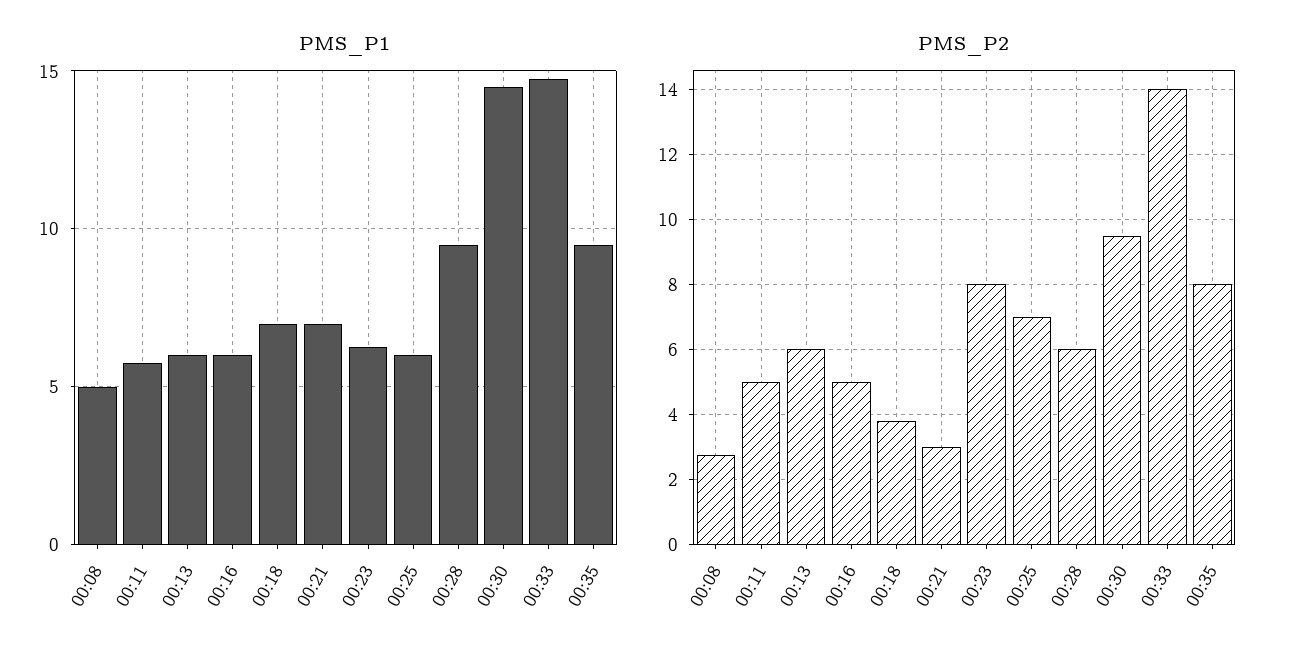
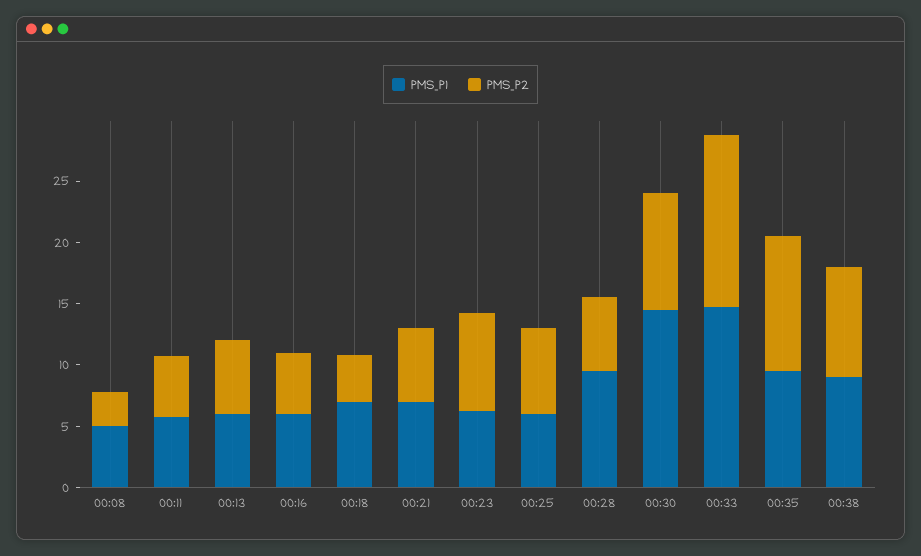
PMS_P2, 00:21: 3 -> 6
PMS_P2, 00:35: 8 -> 11
PMS_P1, 00:38: none -> 9
PMS_P2, 00:38: none -> 9

